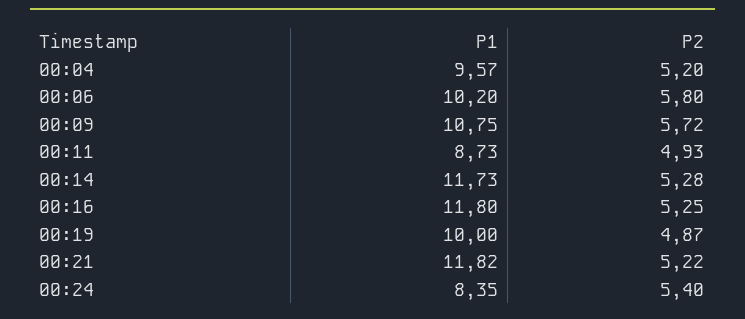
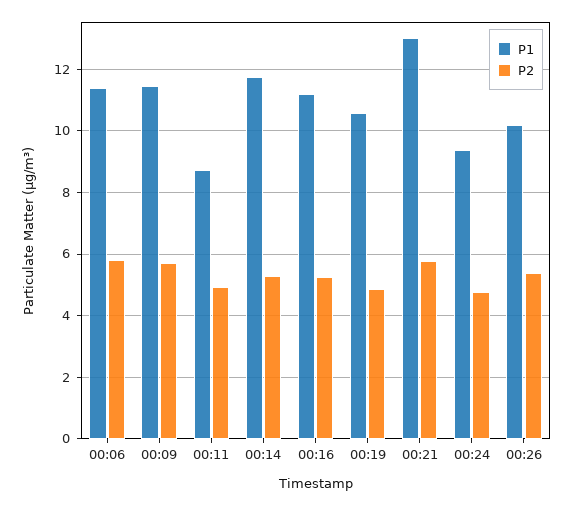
P1, 00:04: 9.57 -> none
P2, 00:04: 5.2 -> none
P1, 00:06: 10.2 -> 11.4
P1, 00:09: 10.75 -> 11.4
P1, 00:16: 11.8 -> 11.2
P1, 00:19: 10 -> 10.6
P1, 00:21: 11.82 -> 13
P2, 00:21: 5.22 -> 5.8
P1, 00:24: 8.35 -> 9.4
P2, 00:24: 5.4 -> 4.8
P1, 00:26: none -> 10.2
P2, 00:26: none -> 5.4

